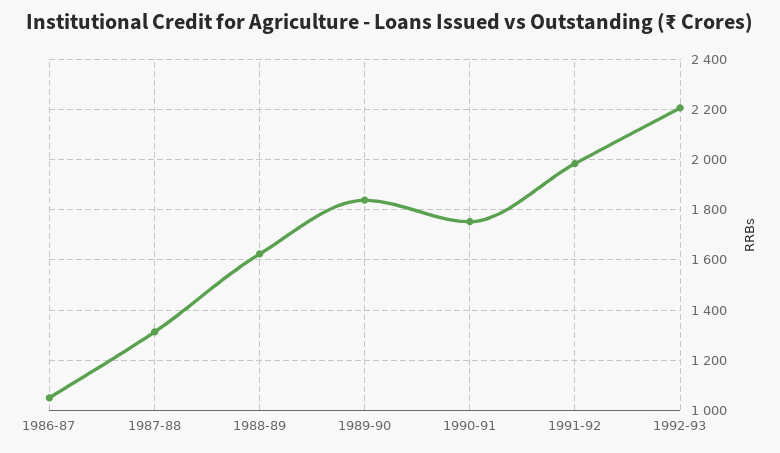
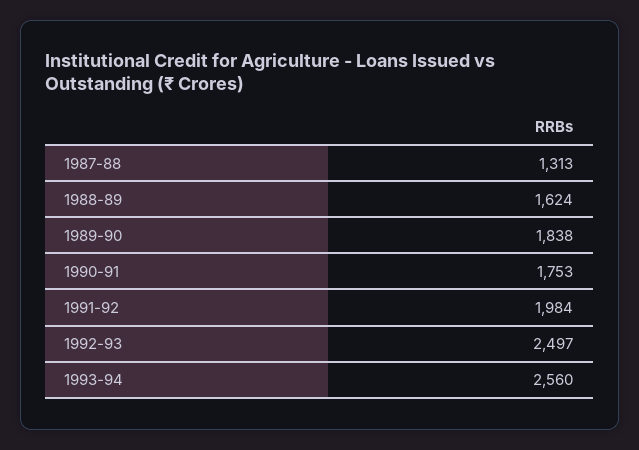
1986-87: 1050 -> none
1992-93: 2200 -> 2497
1993-94: none -> 2560

